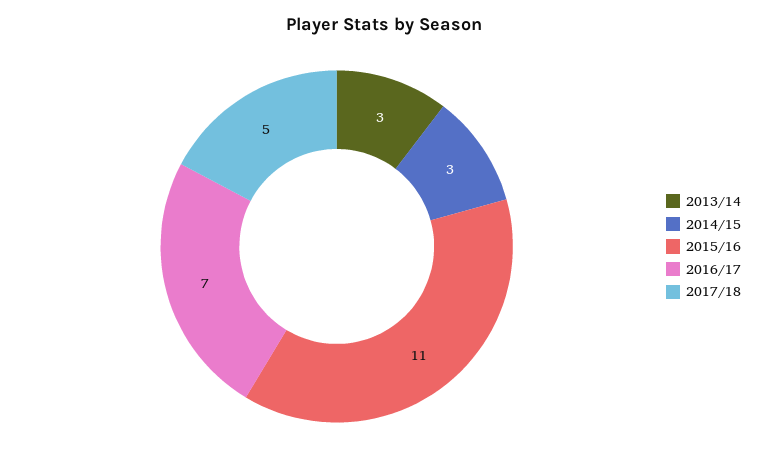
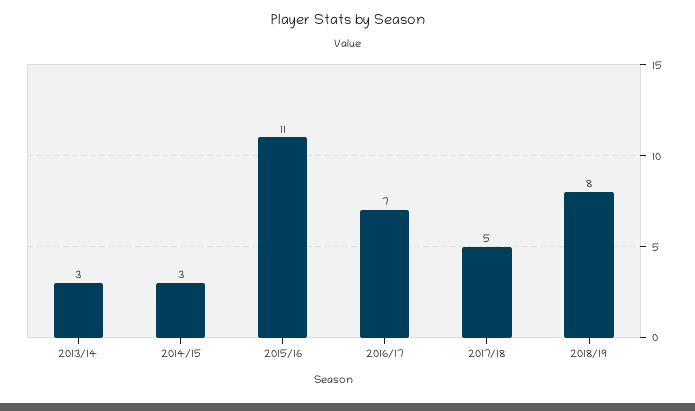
2018/19: none -> 8

